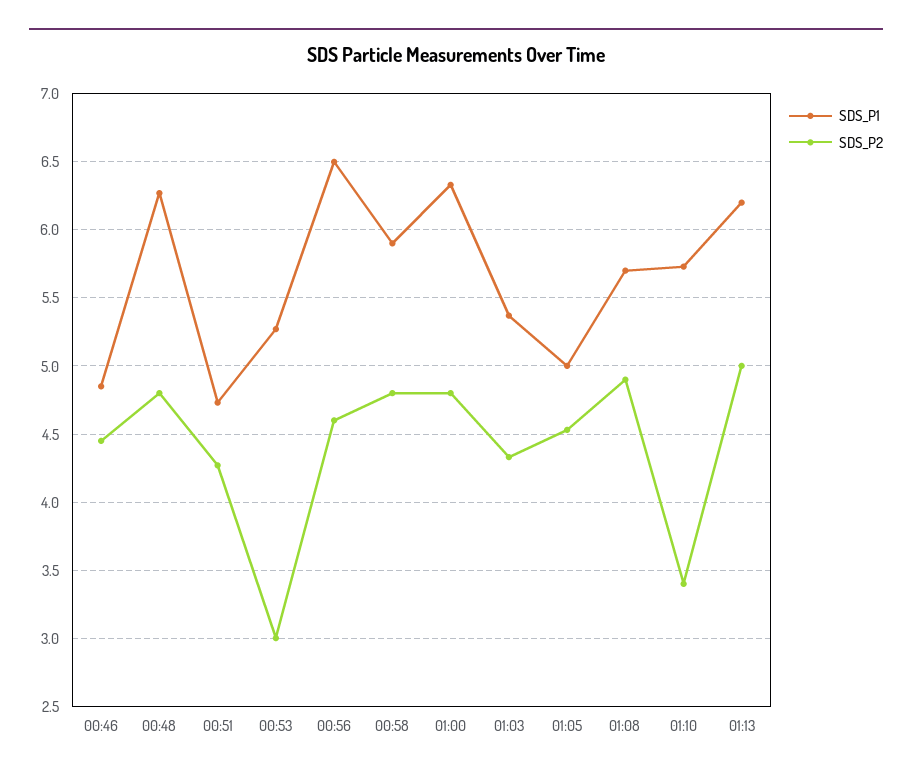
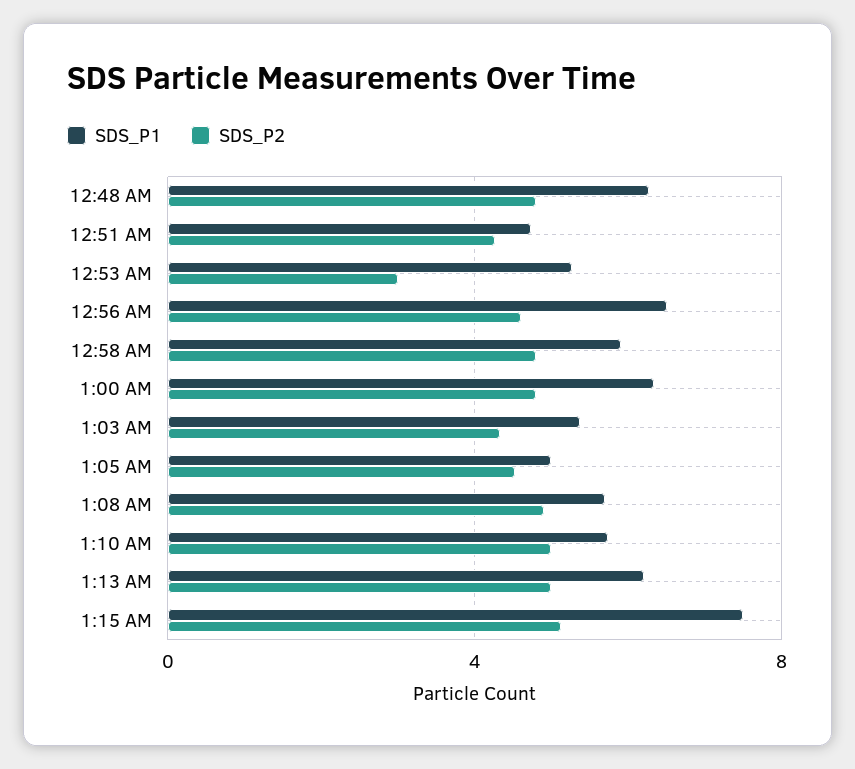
SDS_P1, 00:46: 4.85 -> none
SDS_P2, 00:46: 4.45 -> none
SDS_P2, 01:10: 3.4 -> 5
SDS_P1, 1:15 AM: none -> 7.5
SDS_P2, 1:15 AM: none -> 5

